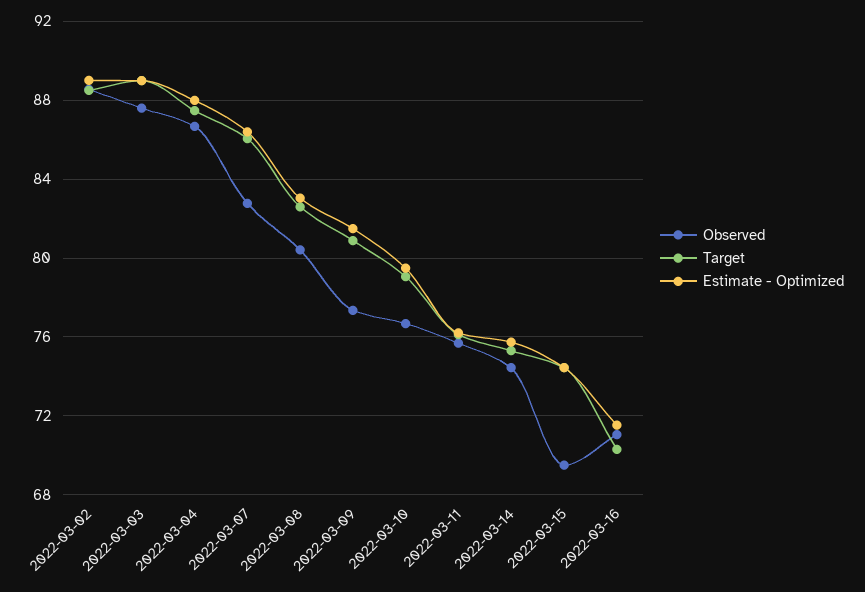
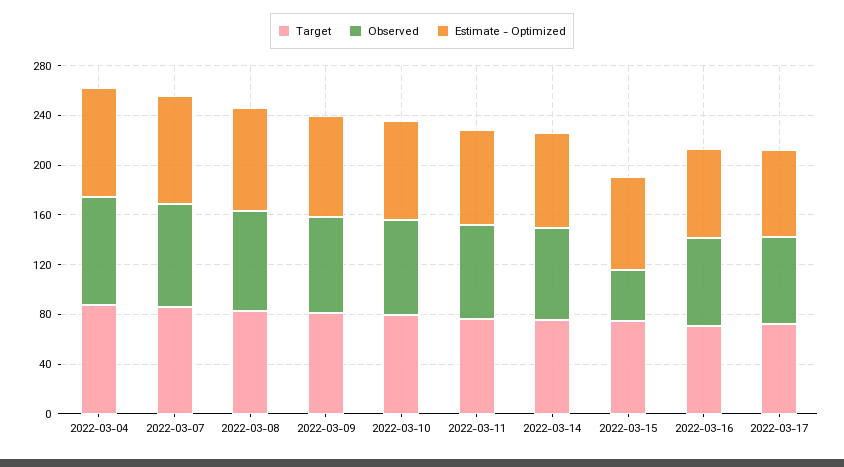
Observed, 2022-03-02: 88.5 -> none
Target, 2022-03-02: 88.5 -> none
Estimate - Optimized, 2022-03-02: 89 -> none
Observed, 2022-03-03: 87.5 -> none
Target, 2022-03-03: 89 -> none
Estimate - Optimized, 2022-03-03: 89 -> none
Observed, 2022-03-15: 69.5 -> 40
Target, 2022-03-17: none -> 70
Observed, 2022-03-17: none -> 70
Estimate - Optimized, 2022-03-17: none -> 70

